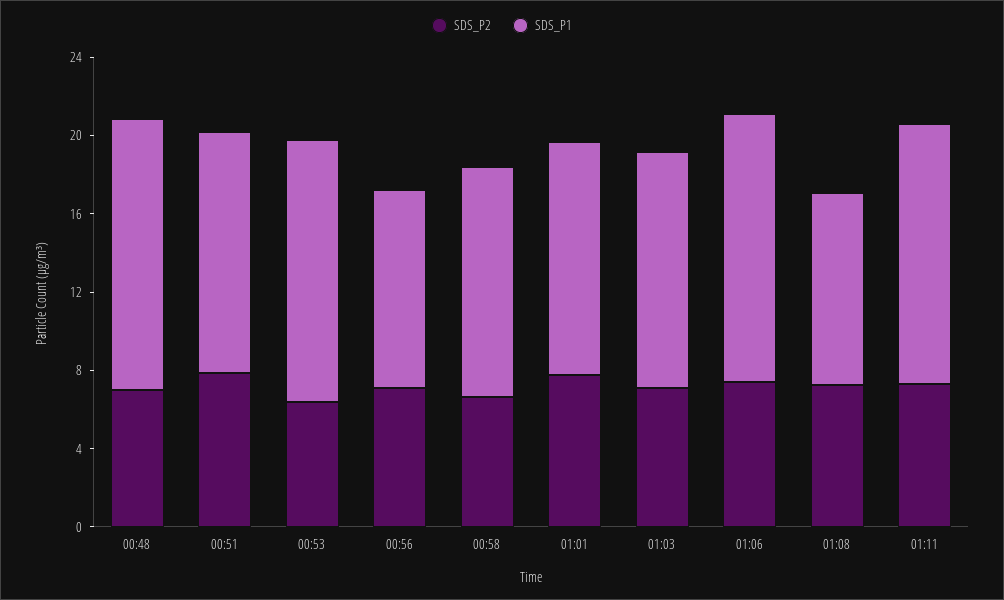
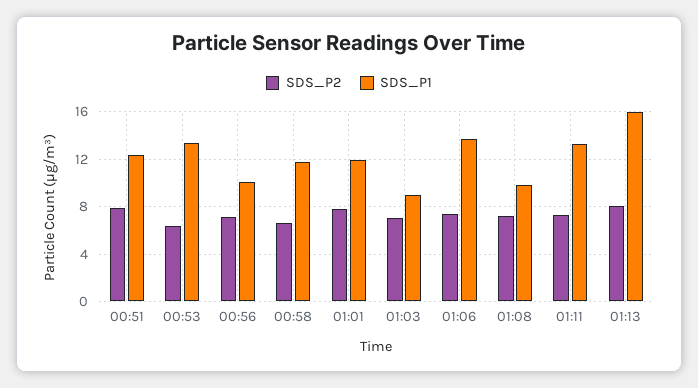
SDS_P2, 00:48: 7 -> none
SDS_P1, 00:48: 14 -> none
SDS_P1, 01:03: 12 -> 9
SDS_P2, 01:13: none -> 8
SDS_P1, 01:13: none -> 16

